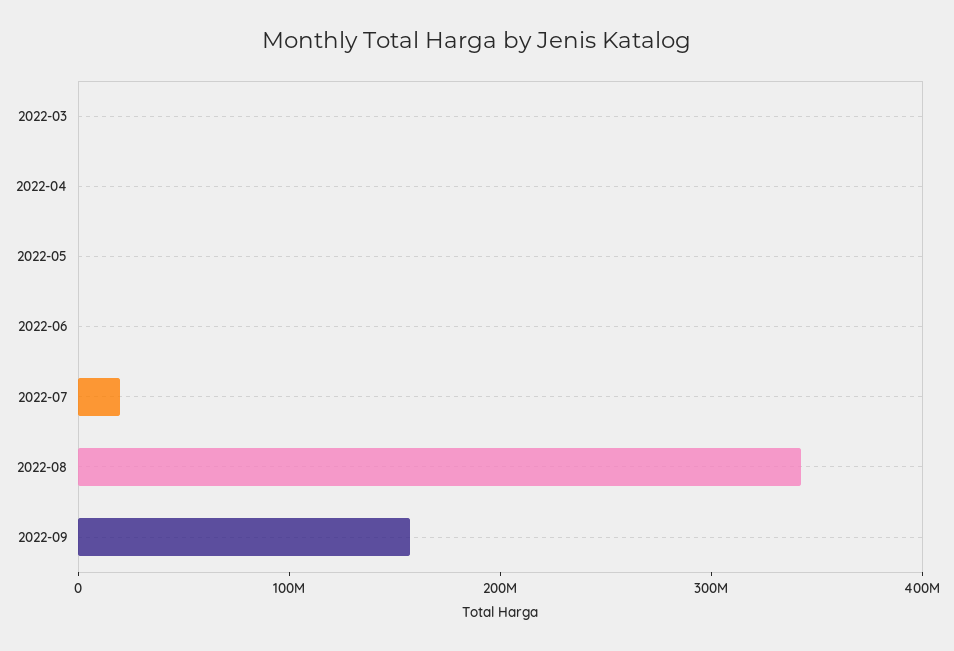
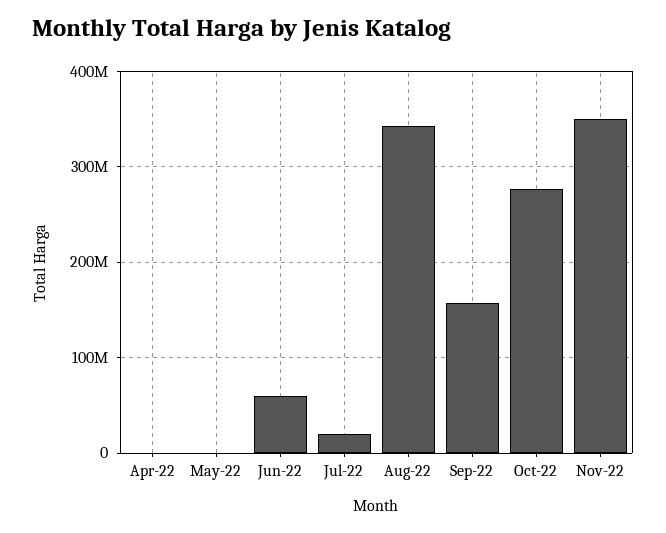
2022-03: 0 -> none
2022-06: 0 -> 60000000
Oct-22: none -> 280000000
Nov-22: none -> 350000000

